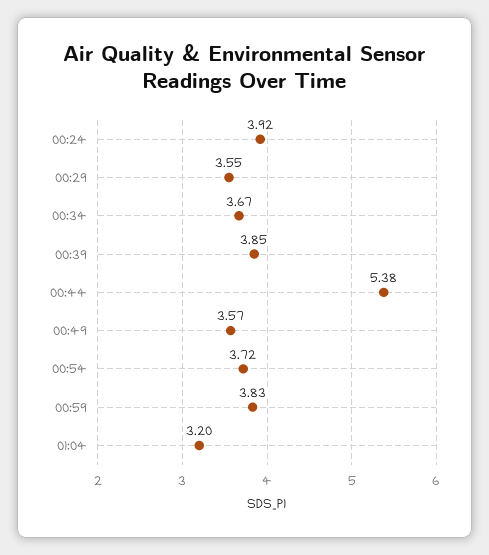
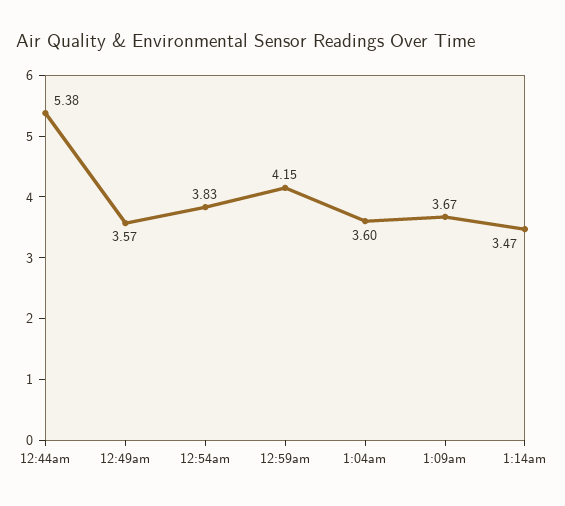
00:24: 3.92 -> none
00:29: 3.55 -> none
00:34: 3.67 -> none
00:39: 3.85 -> none
00:54: 3.72 -> 3.83
00:59: 3.83 -> 4.15
01:04: 3.2 -> 3.6
1:09am: none -> 3.67
1:14am: none -> 3.47

